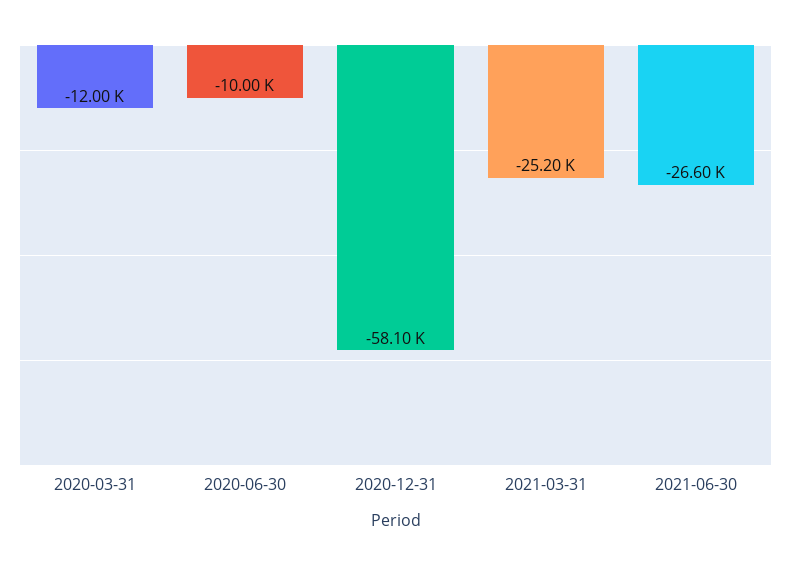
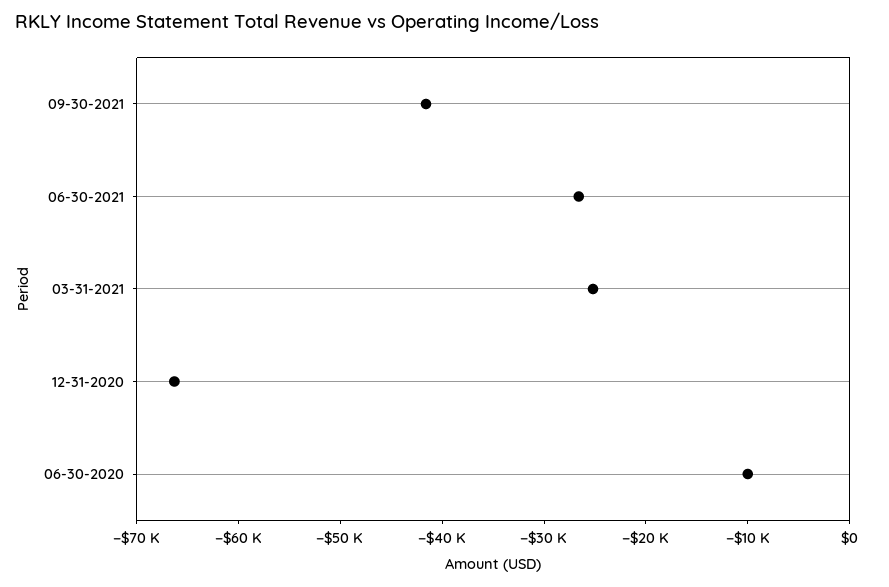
2020-03-31: -12000 -> none
2020-12-31: -58100 -> -66000
09-30-2021: none -> -42000

